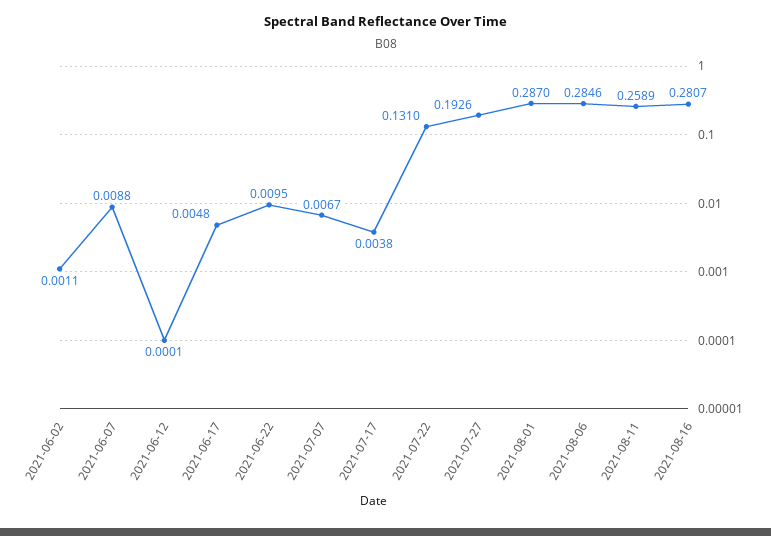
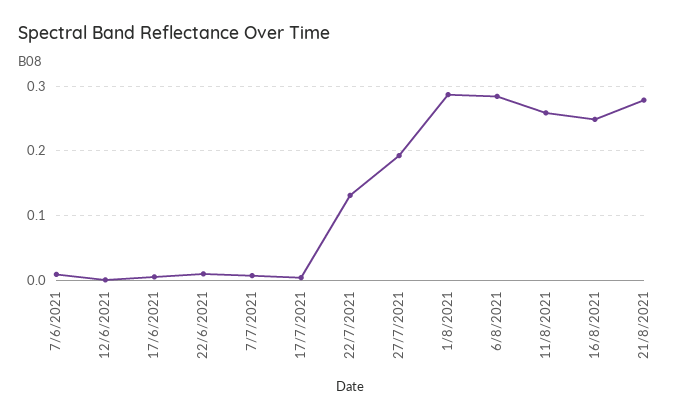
2021-06-02: 0.0011 -> none
2021-08-16: 0.2807 -> 0.25
21/8/2021: none -> 0.28

